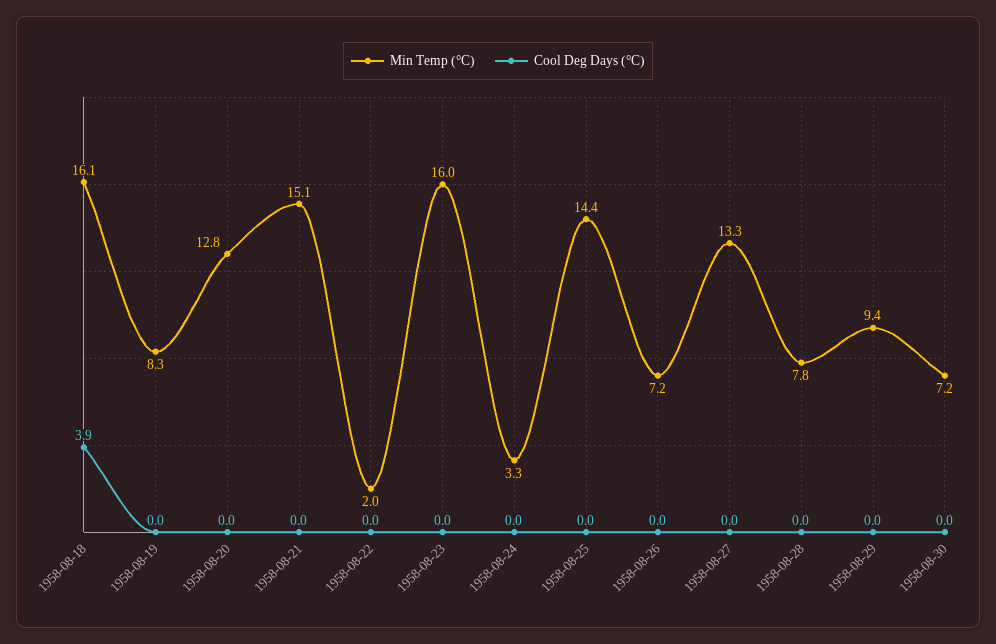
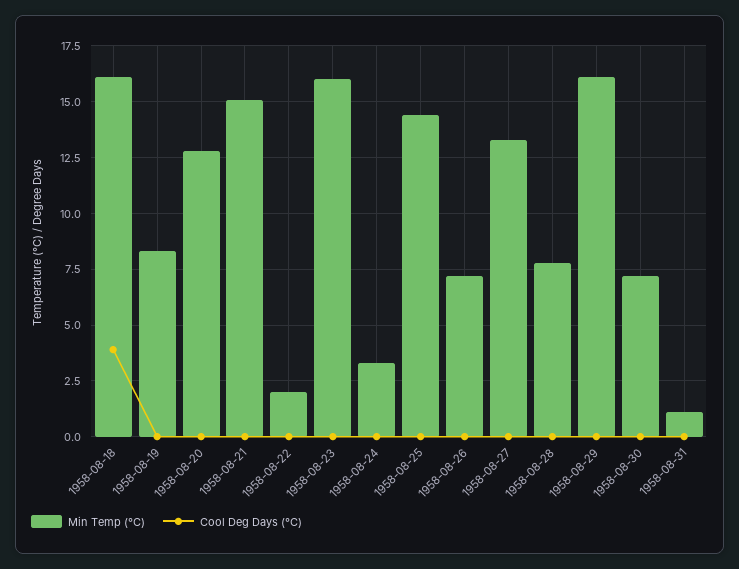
Min Temp (°C), 1958-08-29: 9.4 -> 16
Min Temp (°C), 1958-08-31: none -> 1
Cool Deg Days (°C), 1958-08-31: none -> 0

